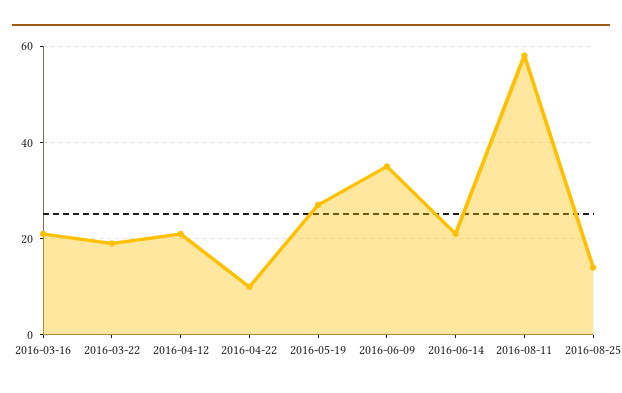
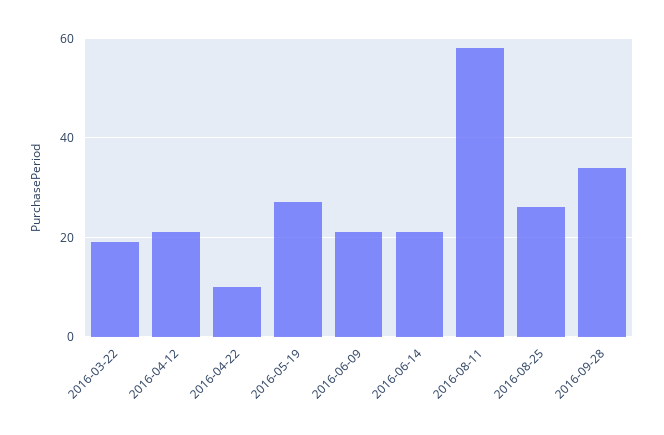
2016-03-16: 20 -> none
2016-06-09: 35 -> 20
2016-08-25: 15 -> 25
2016-09-28: none -> 35

